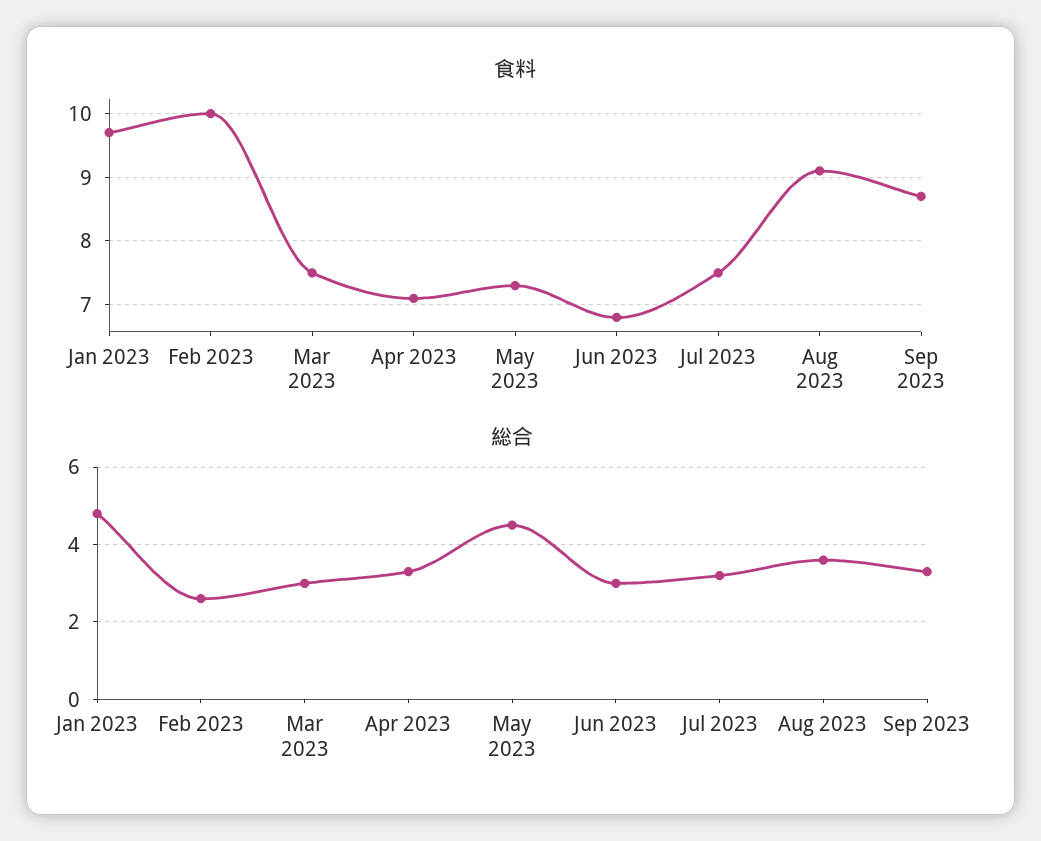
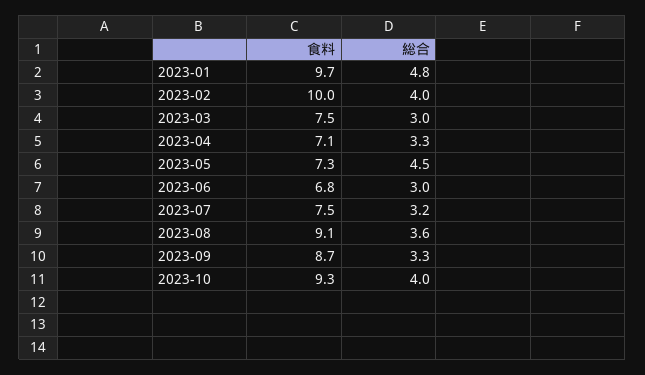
総合, Feb 2023: 2.5 -> 4
食料, 2023-10: none -> 9.3
総合, 2023-10: none -> 4

